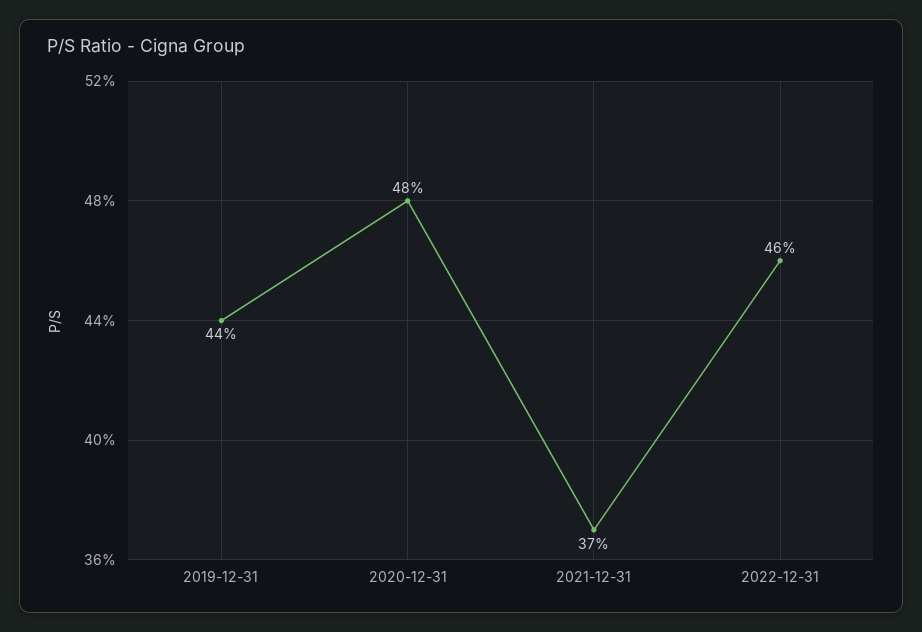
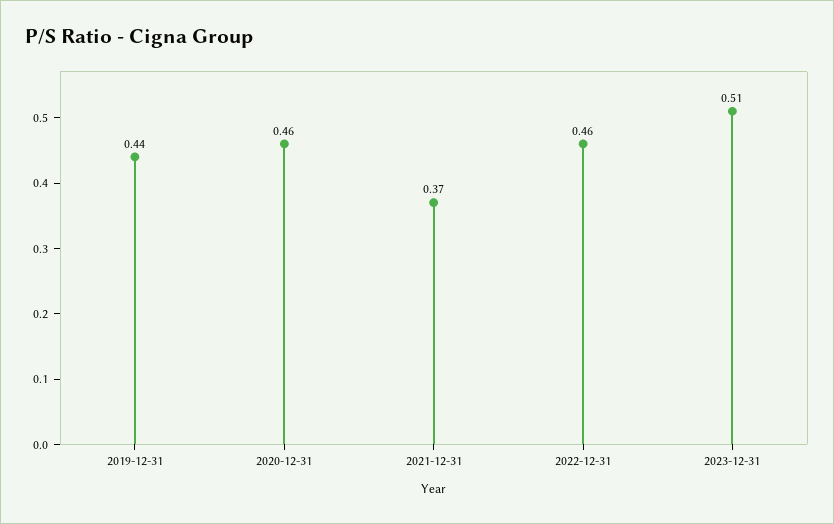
2020-12-31: 0.48 -> 0.46
2023-12-31: none -> 0.51

